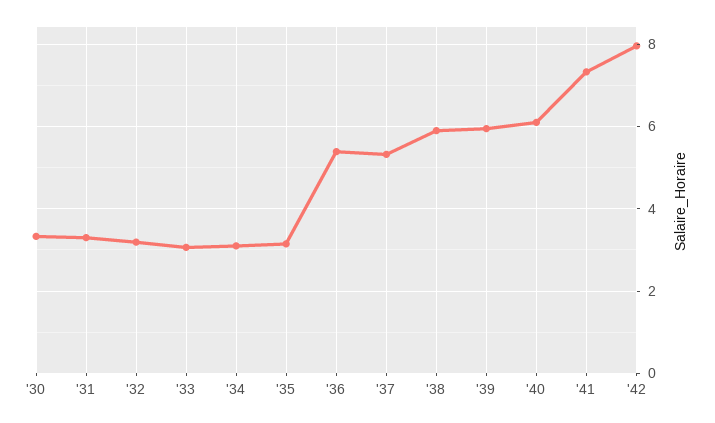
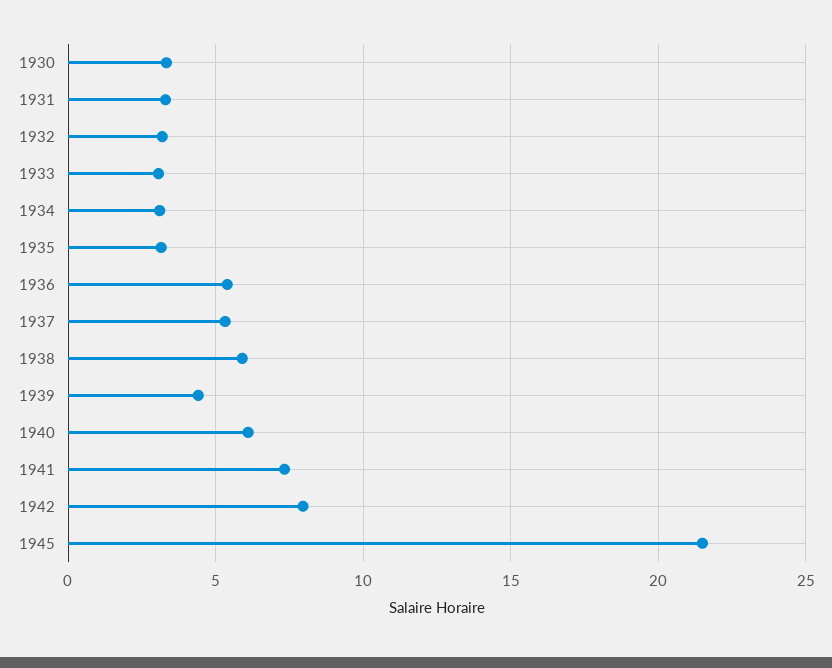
'39: 6 -> 4.5
1945: none -> 21.5

